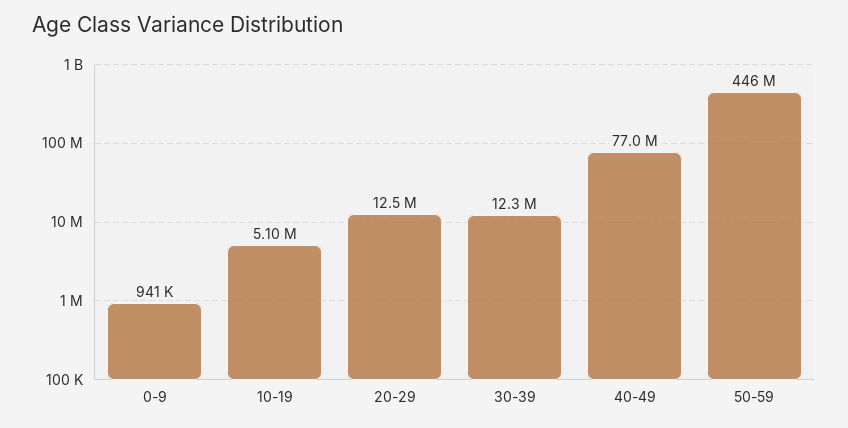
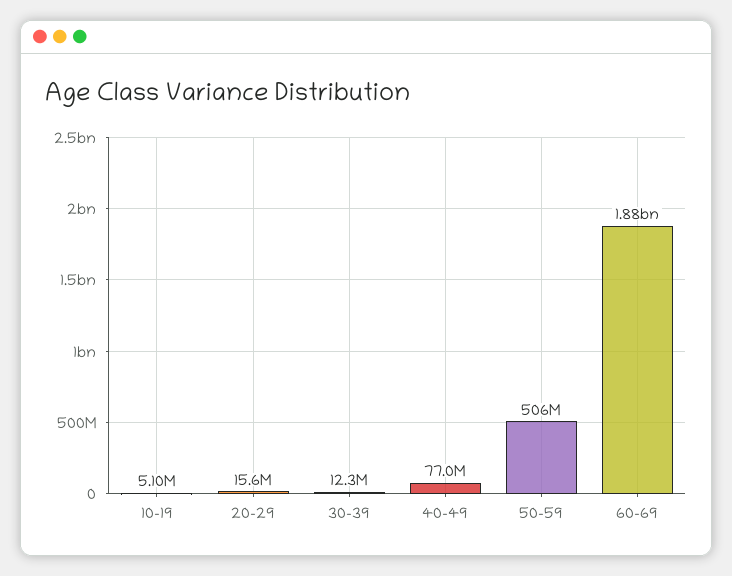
0-9: 941000 -> none
20-29: 12500000 -> 15600000
50-59: 446000000 -> 506000000
60-69: none -> 1880000000

